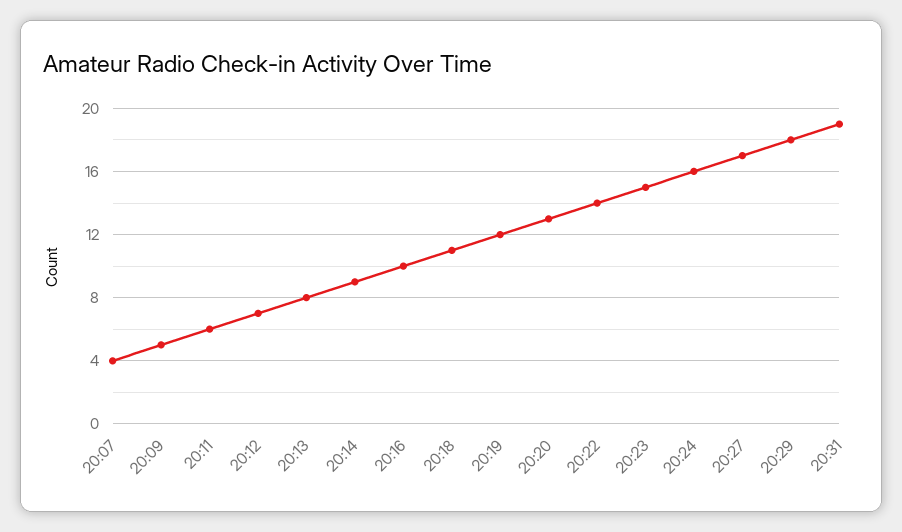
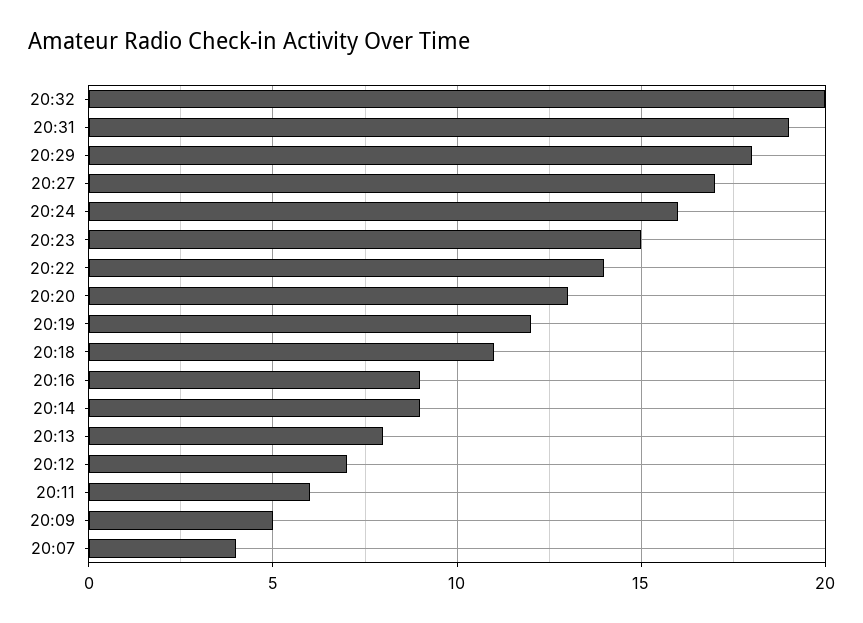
20:16: 10 -> 9
20:32: none -> 20

